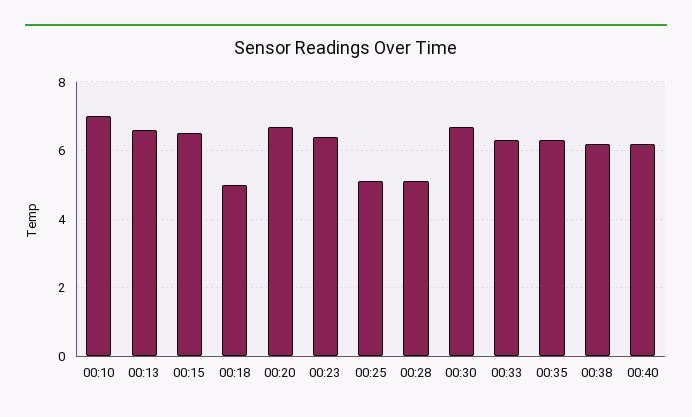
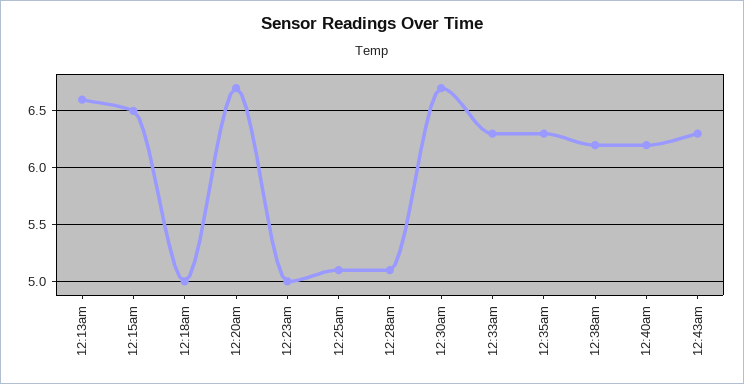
00:10: 7 -> none
00:23: 6.5 -> 5
12:43am: none -> 6.3

